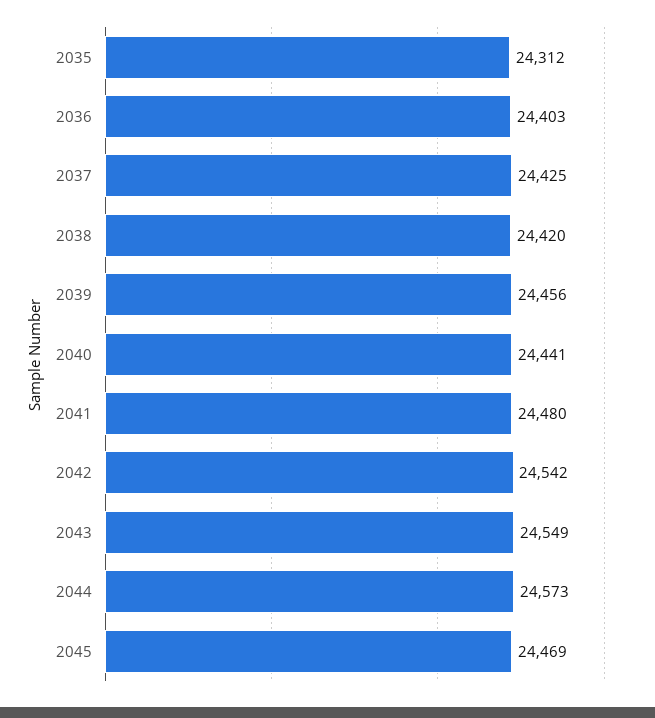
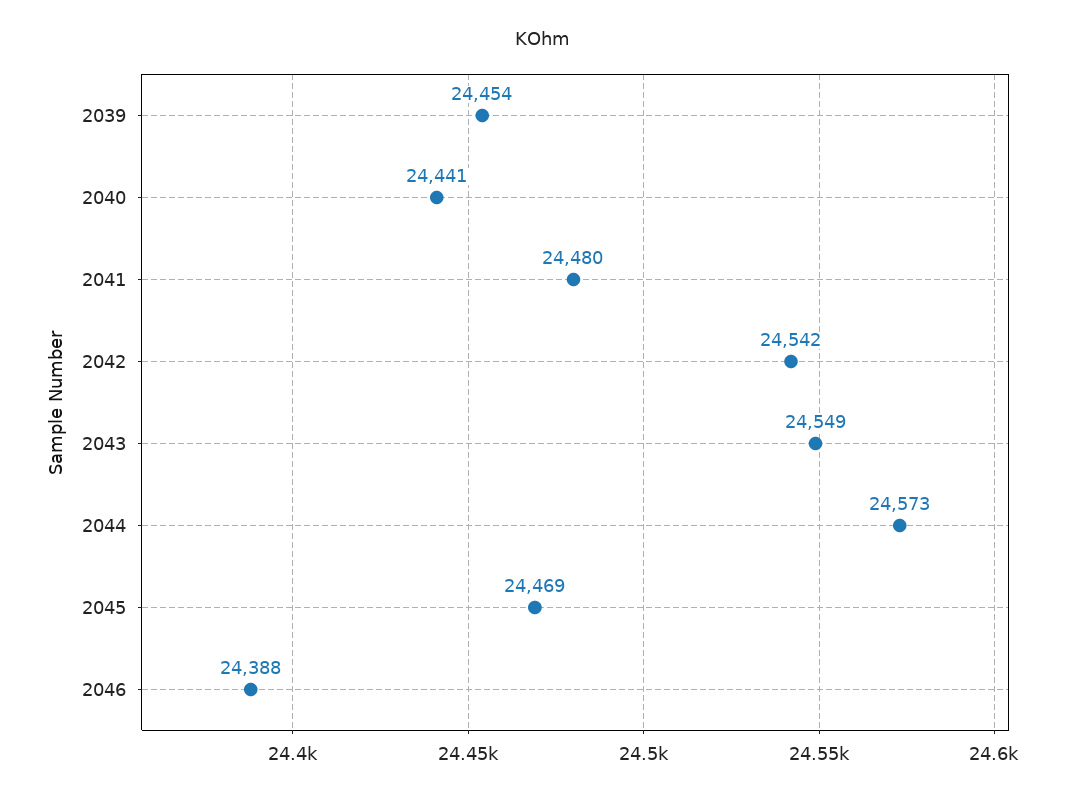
2035: 24312 -> none
2036: 24403 -> none
2037: 24425 -> none
2038: 24420 -> none
2039: 24456 -> 24454
2046: none -> 24388

